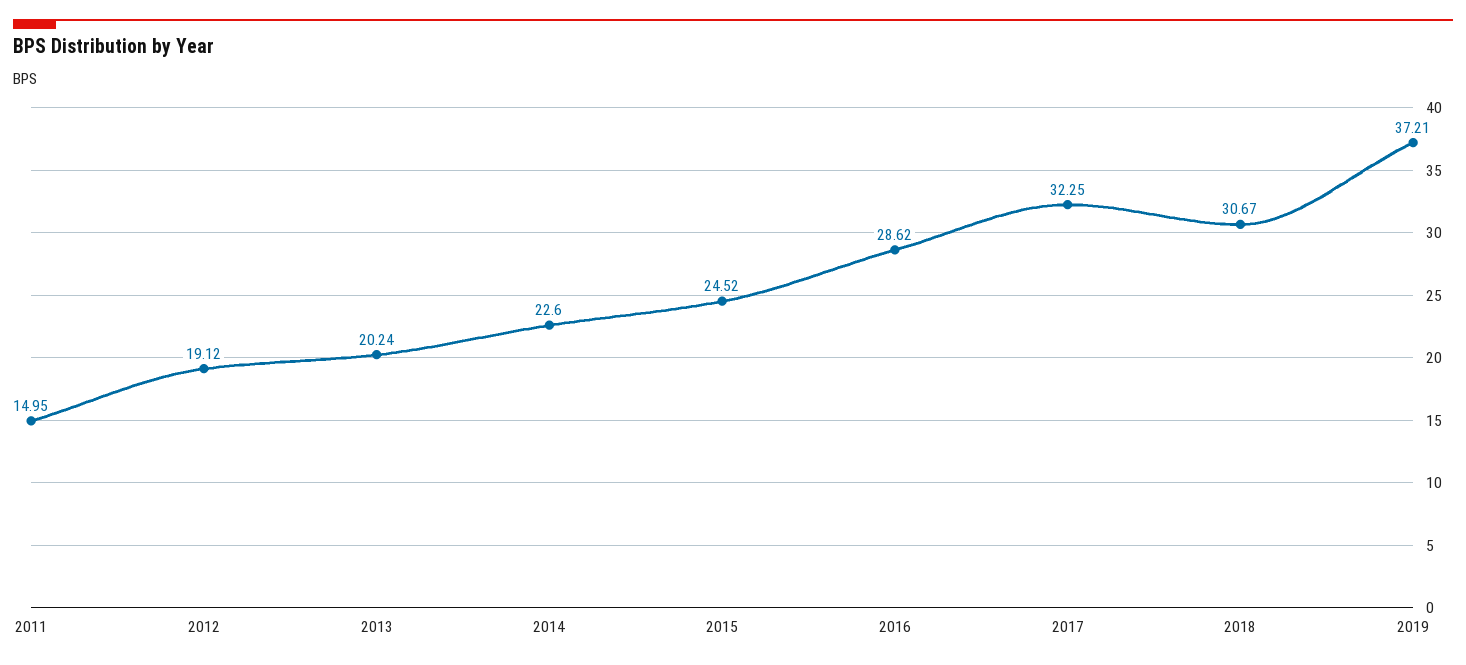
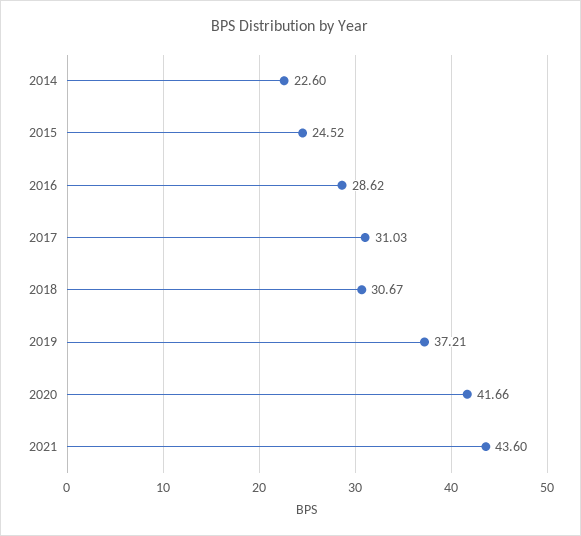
2011: 14.95 -> none
2012: 19.12 -> none
2013: 20.24 -> none
2017: 32.25 -> 31.03
2020: none -> 41.66
2021: none -> 43.6

